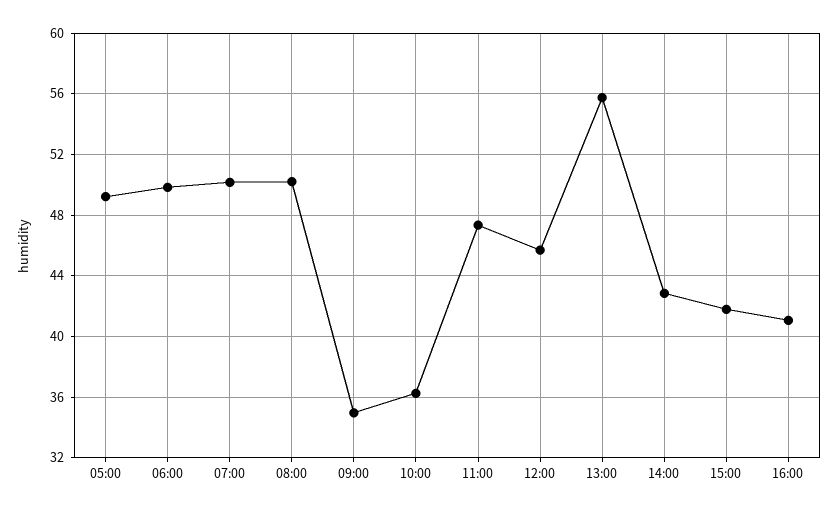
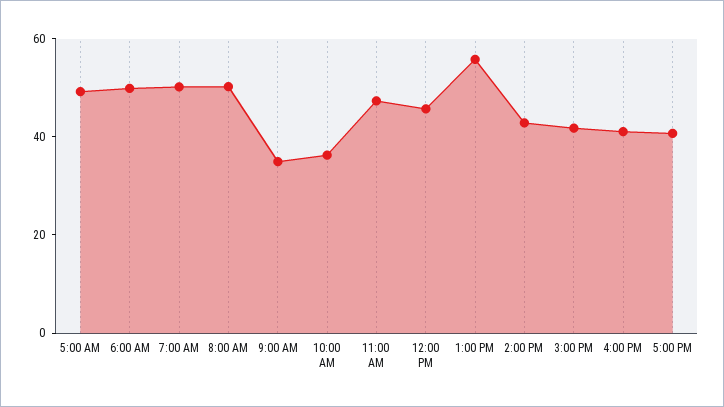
5:00 PM: none -> 40

